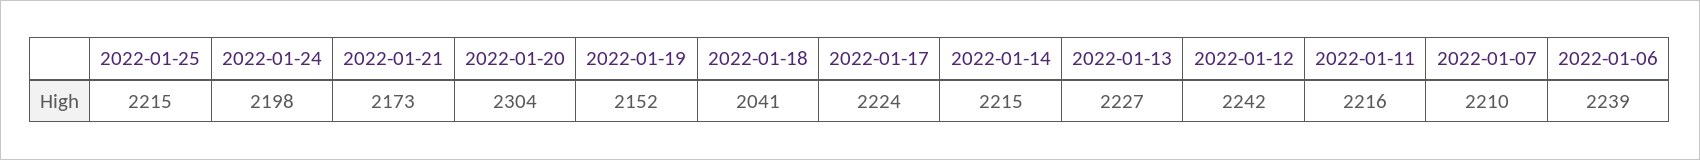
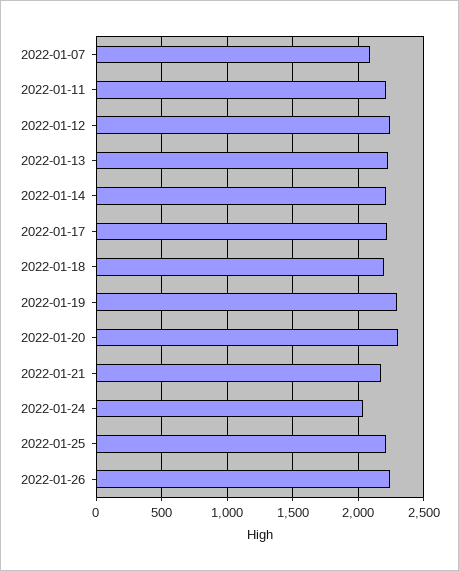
2022-01-24: 2198 -> 2050
2022-01-19: 2152 -> 2300
2022-01-18: 2041 -> 2200
2022-01-07: 2210 -> 2100
2022-01-06: 2239 -> none
2022-01-26: none -> 2250

